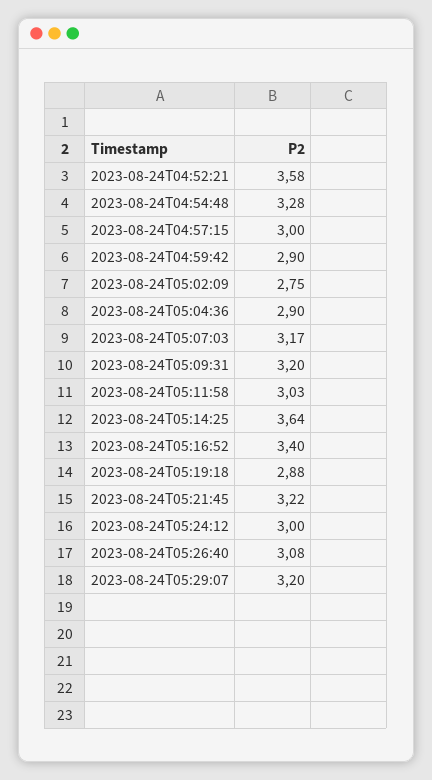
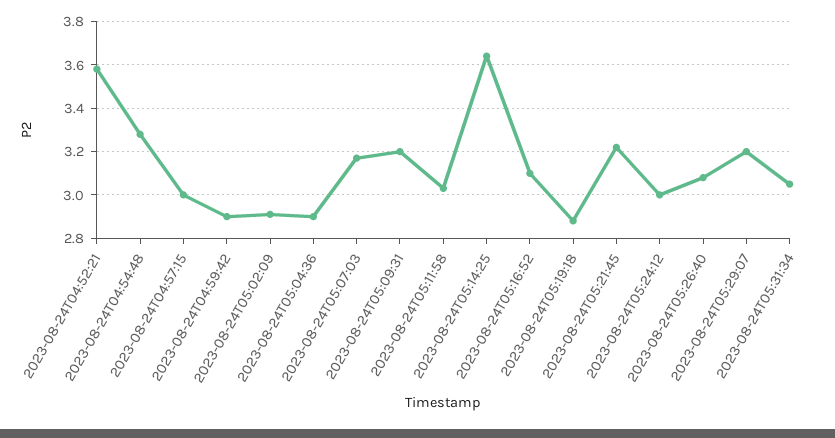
2023-08-24T05:02:09: 2.75 -> 2.9
2023-08-24T05:16:52: 3.4 -> 3.1
2023-08-24T05:31:34: none -> 3.05

